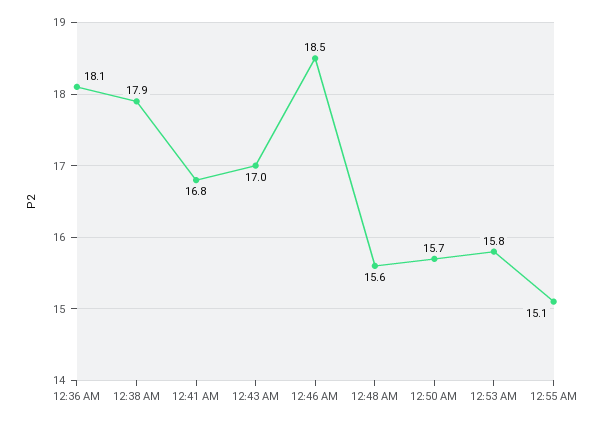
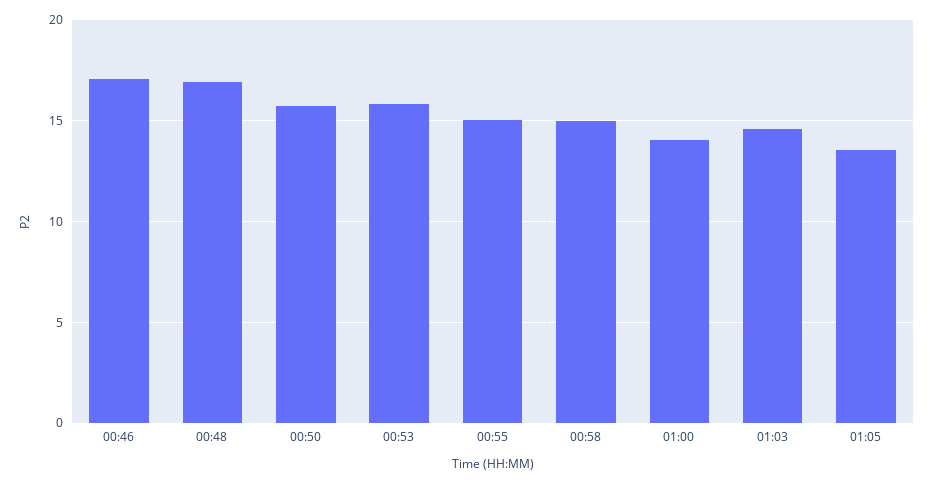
12:36 AM: 18.1 -> none
12:38 AM: 17.9 -> none
12:41 AM: 16.8 -> none
12:43 AM: 17 -> none
12:46 AM: 18.5 -> 17
12:48 AM: 15.6 -> 17
00:58: none -> 15
01:00: none -> 14
01:03: none -> 14.5
01:05: none -> 13.5

